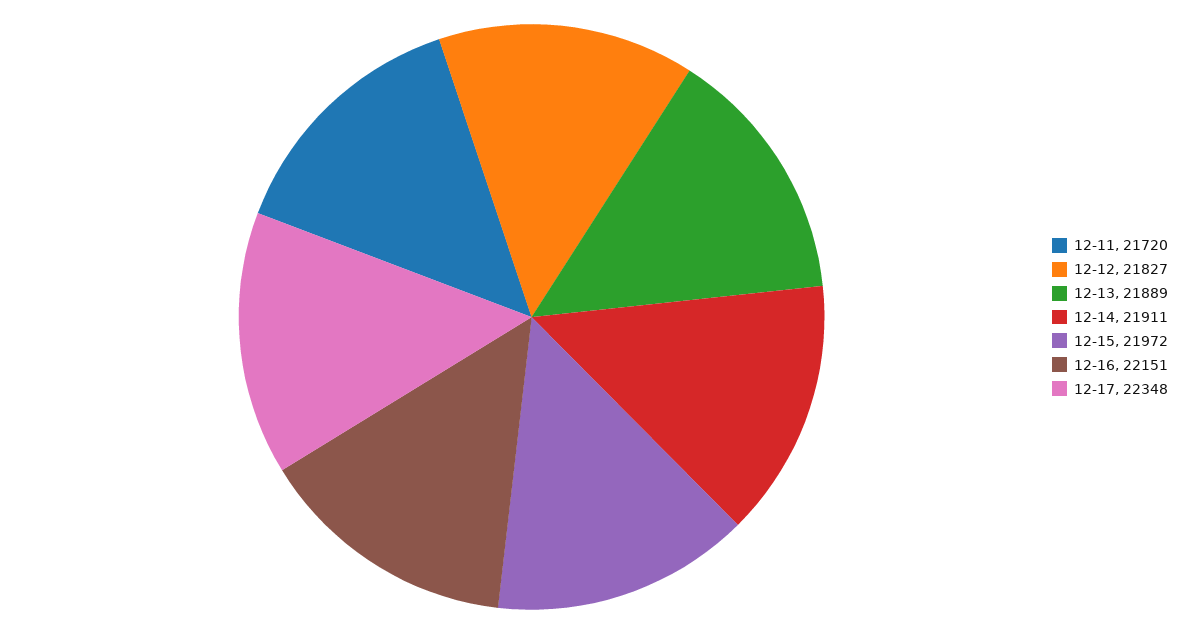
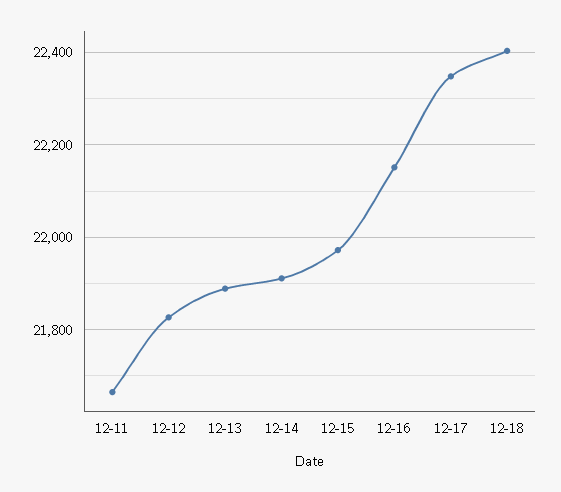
12-11: 21720 -> 21660
12-18: none -> 22400

